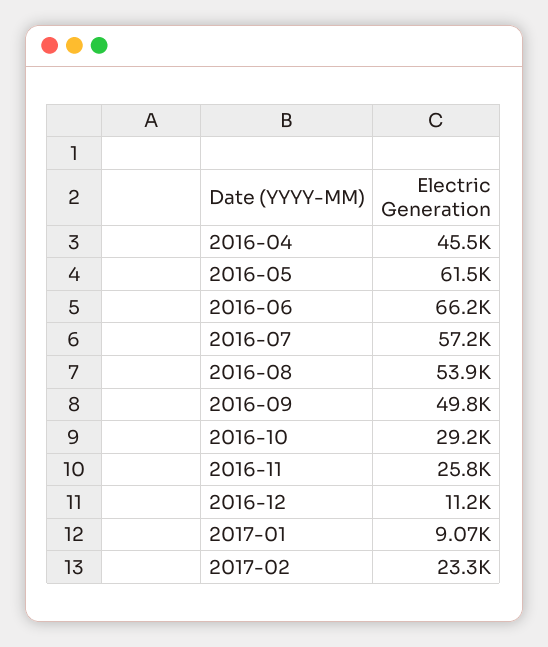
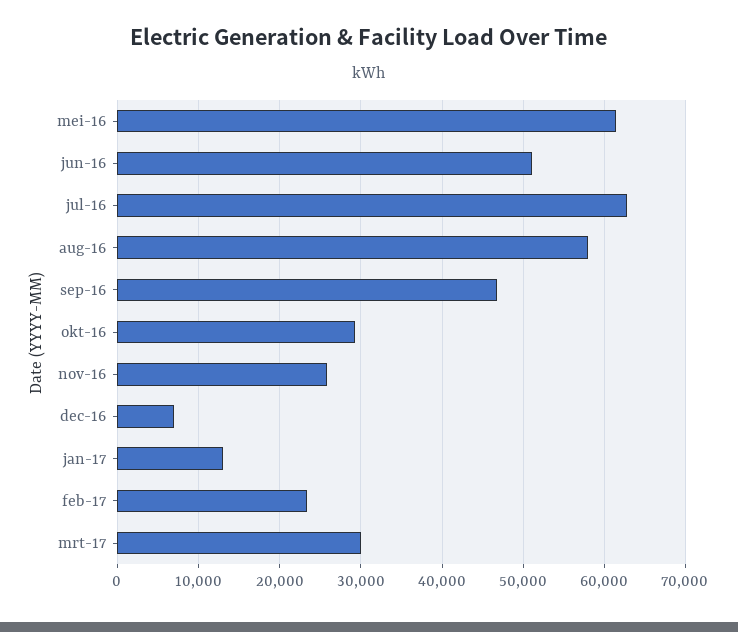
2016-04: 45500 -> none
2016-06: 66200 -> 51000
2016-07: 57200 -> 63000
2016-08: 53900 -> 58000
2016-09: 49800 -> 47000
2016-12: 11200 -> 7000
2017-01: 9070 -> 13000
mrt-17: none -> 30000

